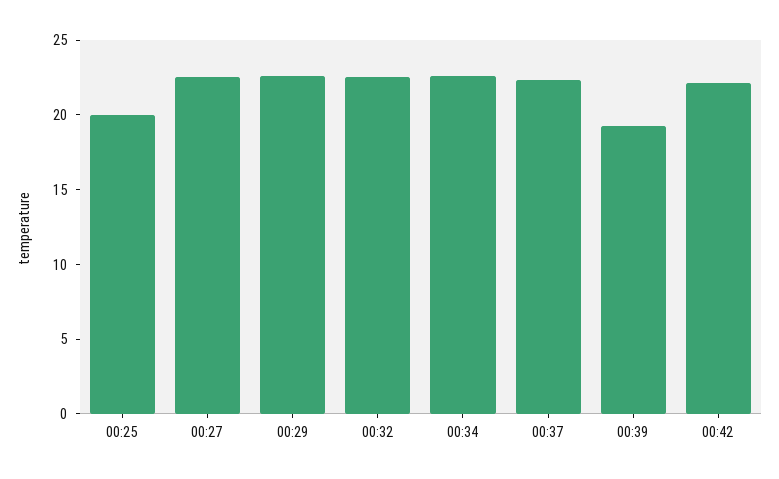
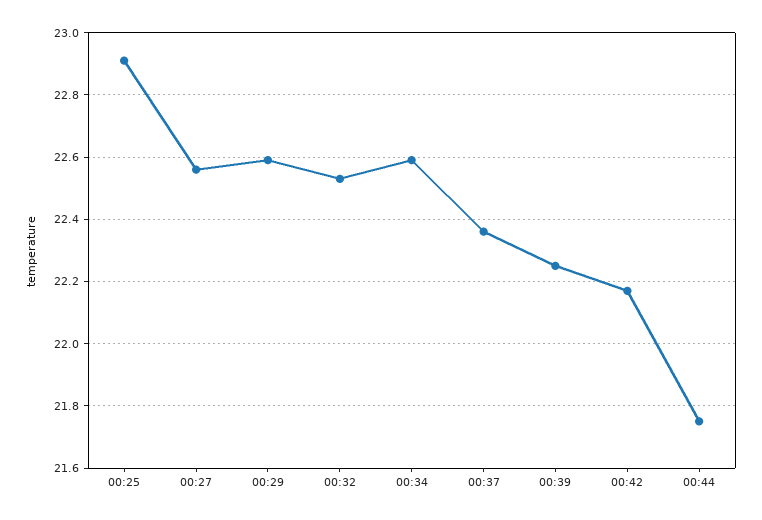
00:25: 20 -> 22.9
00:39: 19 -> 22.25
00:44: none -> 21.75

